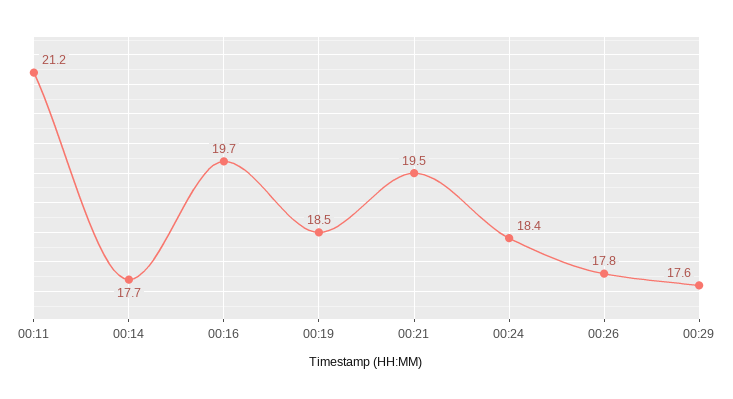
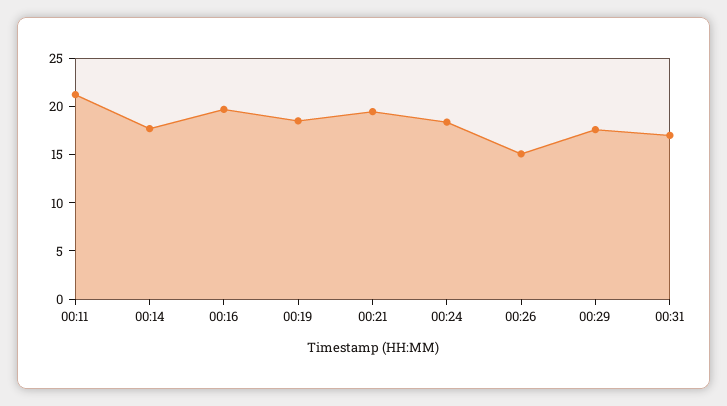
00:26: 17.8 -> 15
00:31: none -> 17

